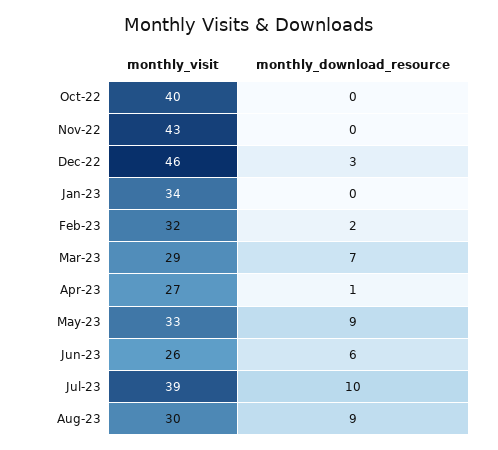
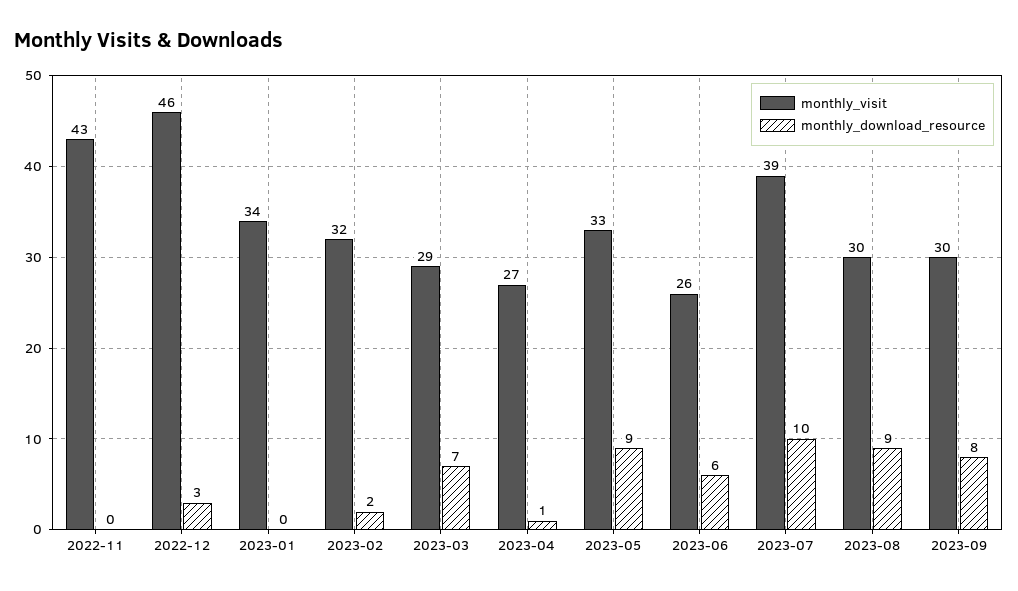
monthly_visit, Oct-22: 40 -> none
monthly_download_resource, Oct-22: 0 -> none
monthly_visit, 2023-09: none -> 30
monthly_download_resource, 2023-09: none -> 8

